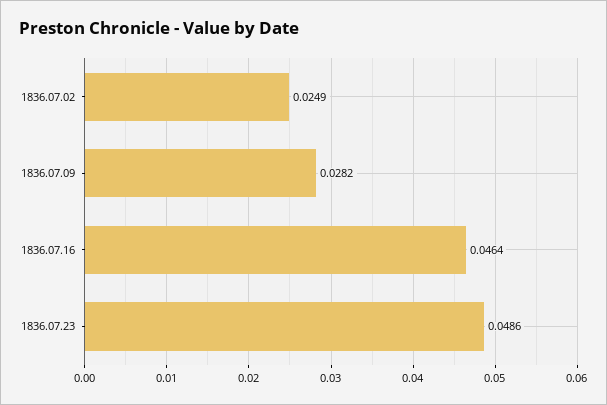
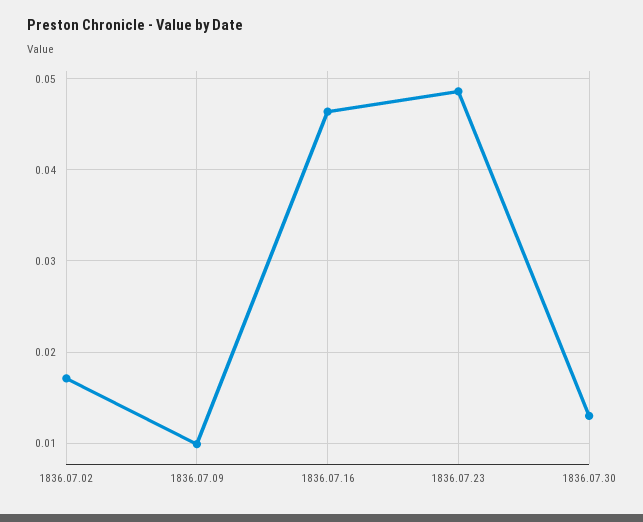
1836.07.02: 0.0249 -> 0.017
1836.07.09: 0.0282 -> 0.01
1836.07.30: none -> 0.013

